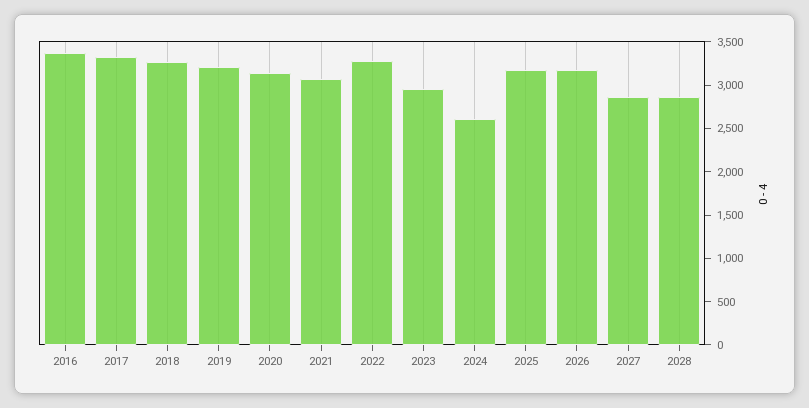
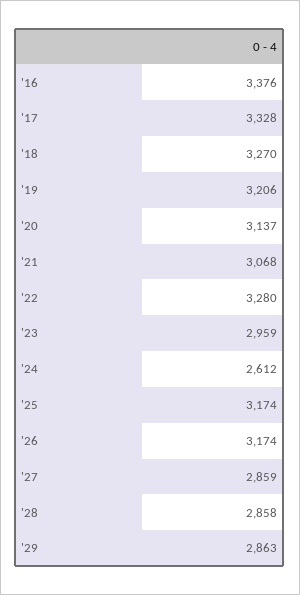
'29: none -> 2863

